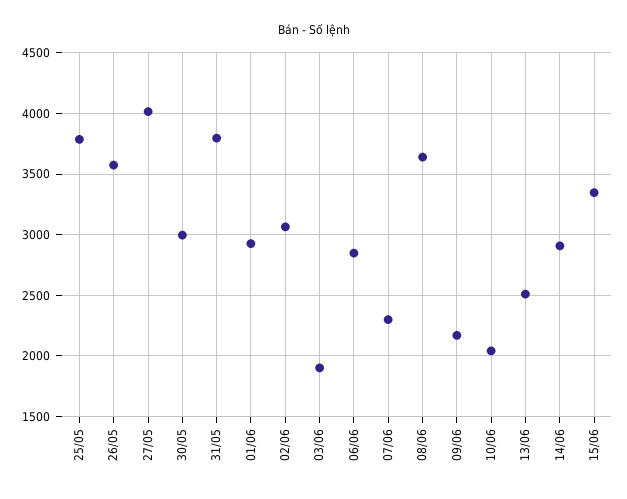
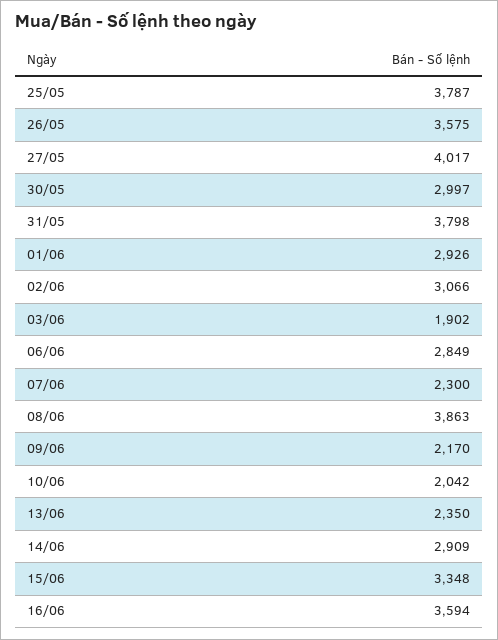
08/06: 3650 -> 3863
13/06: 2500 -> 2350
16/06: none -> 3594

